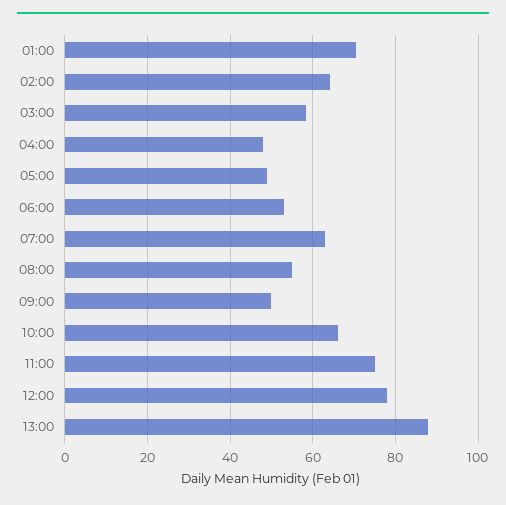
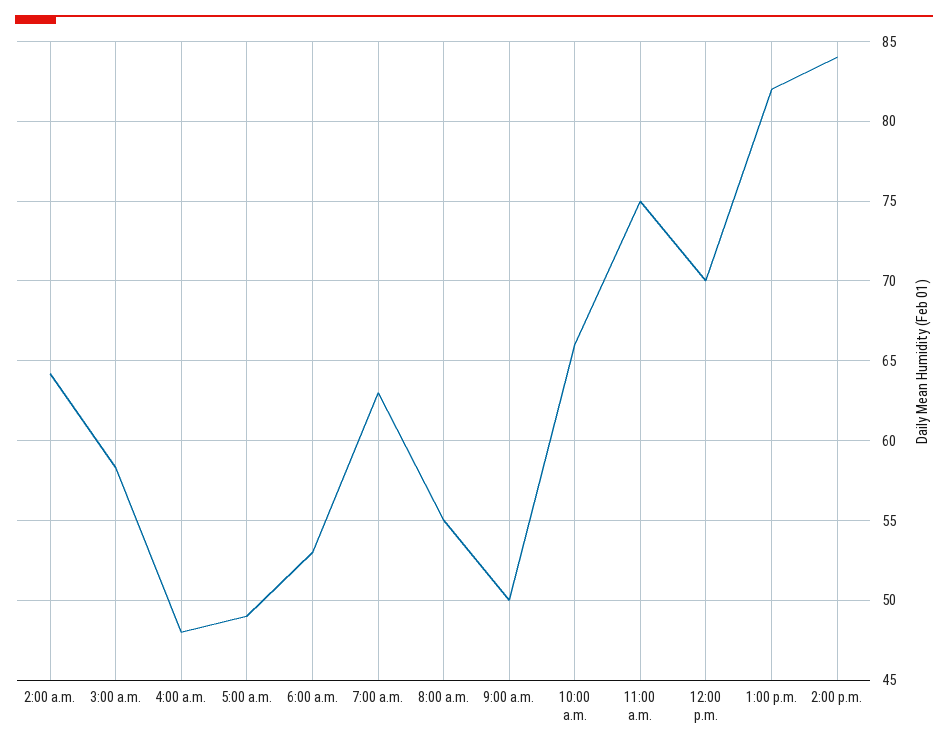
01:00: 70 -> none
12:00: 78 -> 70
13:00: 88 -> 82
2:00 p.m.: none -> 84

